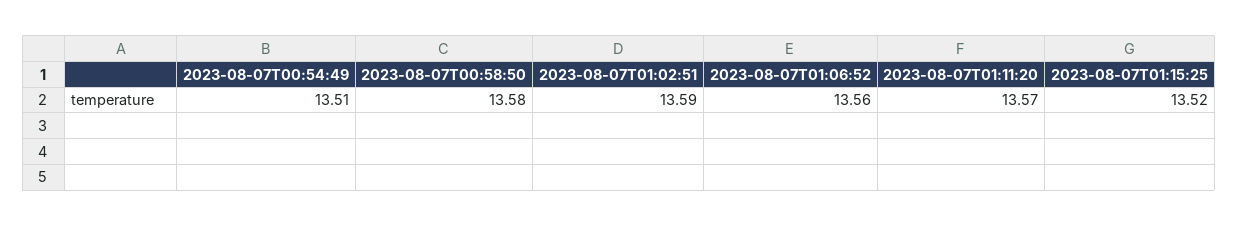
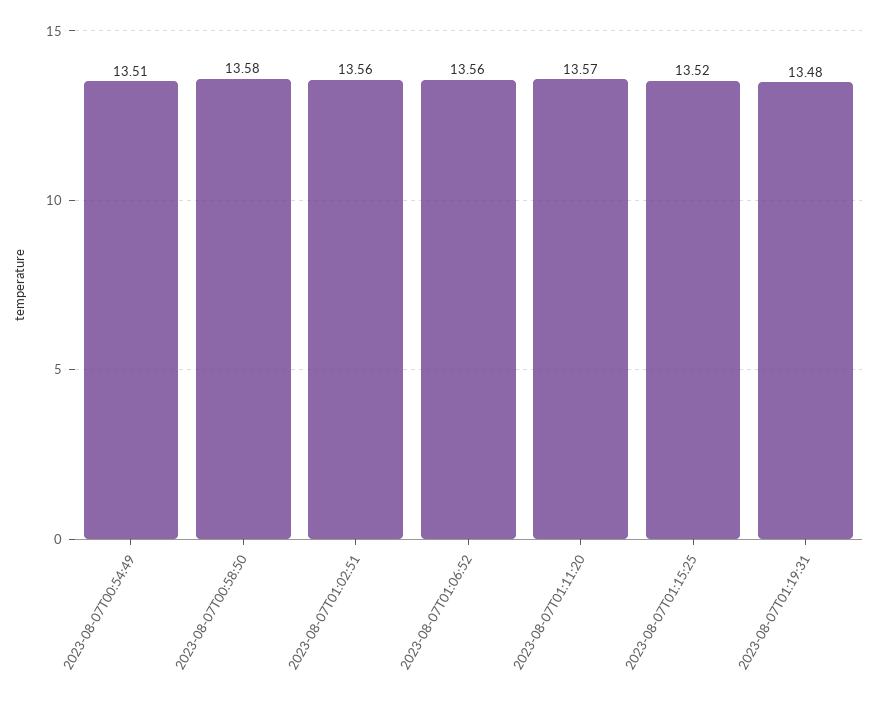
2023-08-07T01:02:51: 13.59 -> 13.56
2023-08-07T01:19:31: none -> 13.48

